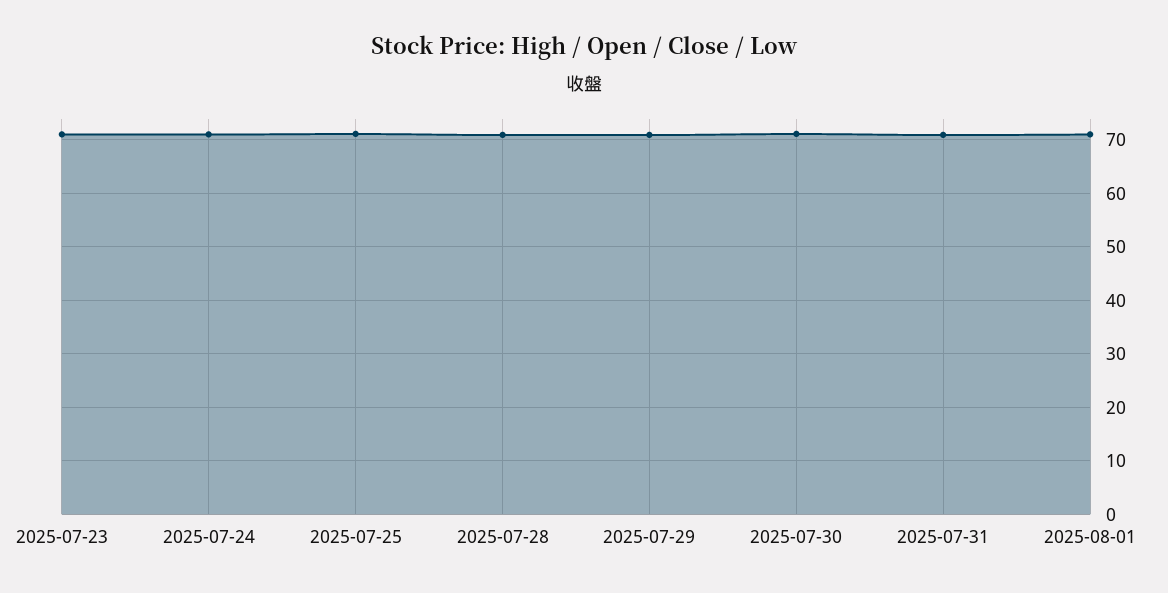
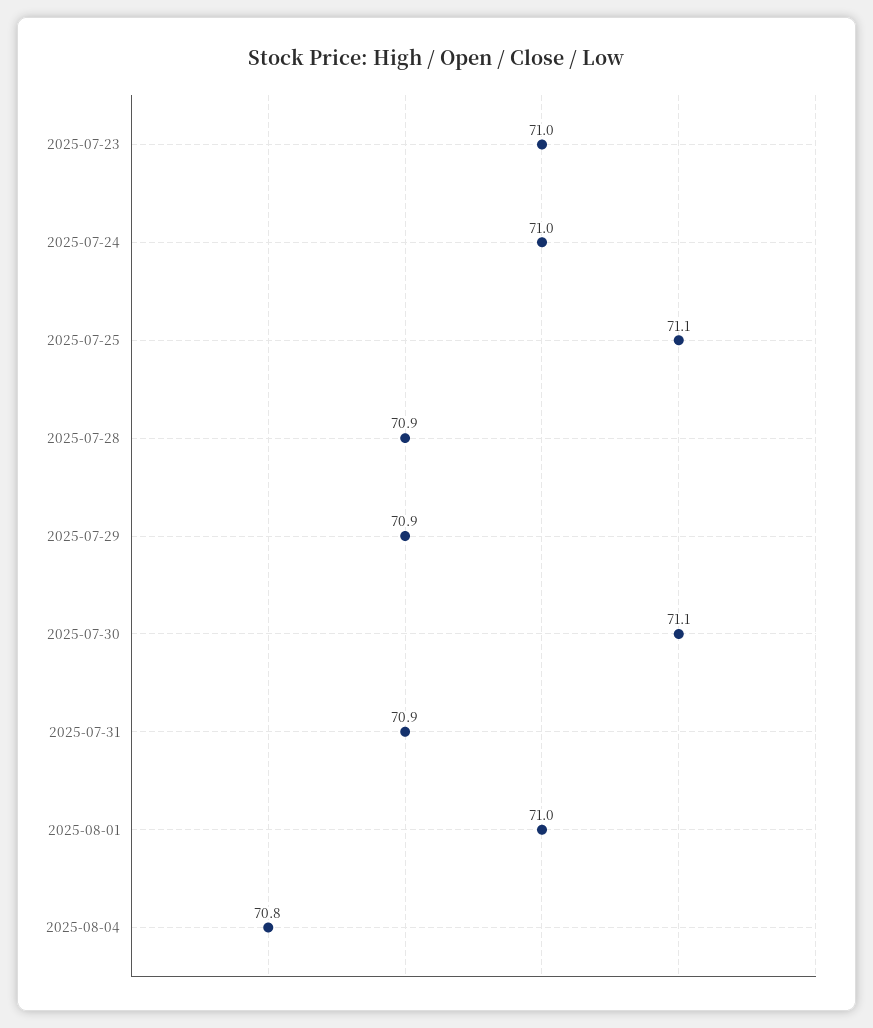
2025-08-04: none -> 70.8

